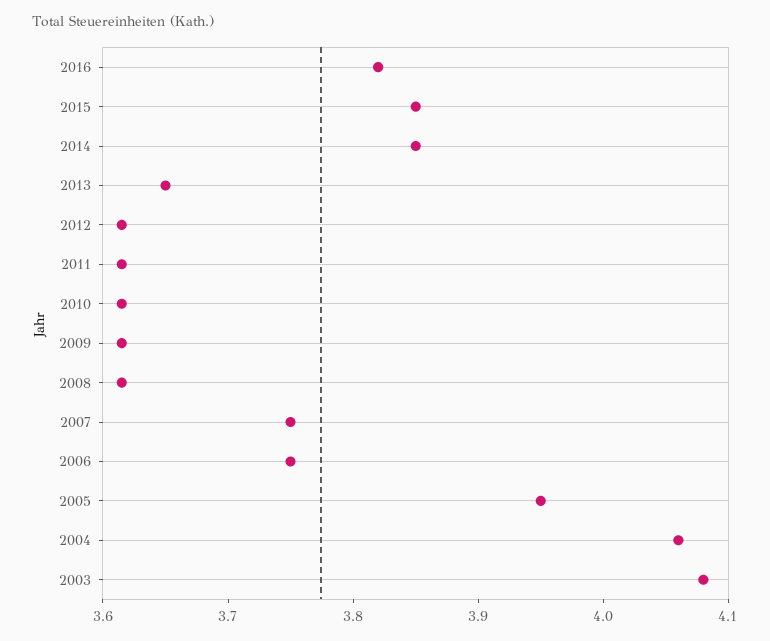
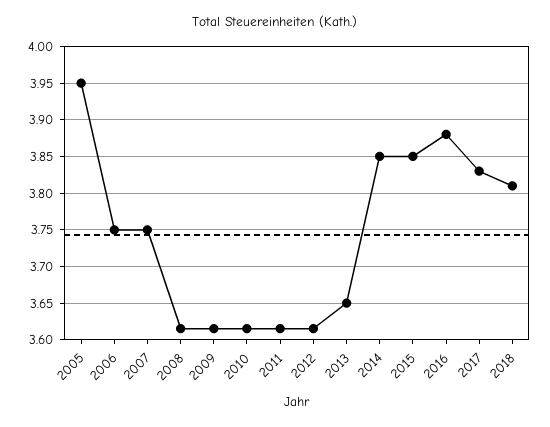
2016: 3.82 -> 3.88
2004: 4.06 -> none
2003: 4.08 -> none
2017: none -> 3.83
2018: none -> 3.81

